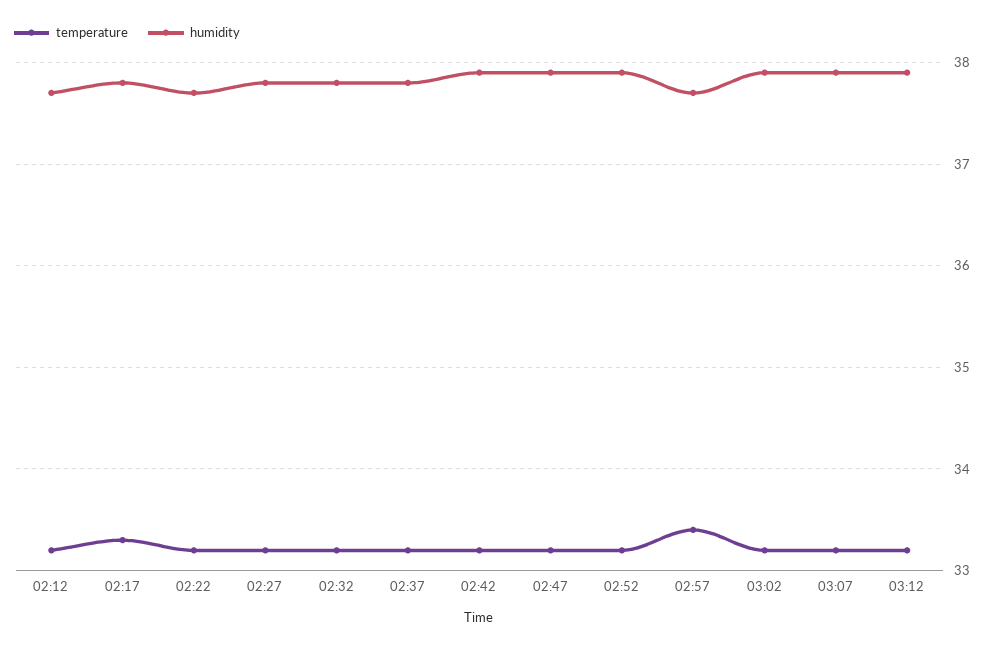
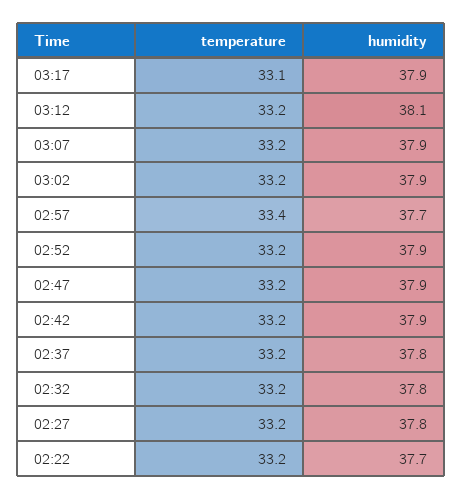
temperature, 02:12: 33.2 -> none
humidity, 02:12: 37.7 -> none
temperature, 02:17: 33.3 -> none
humidity, 02:17: 37.8 -> none
humidity, 03:12: 37.9 -> 38.1
temperature, 03:17: none -> 33.1
humidity, 03:17: none -> 37.9

